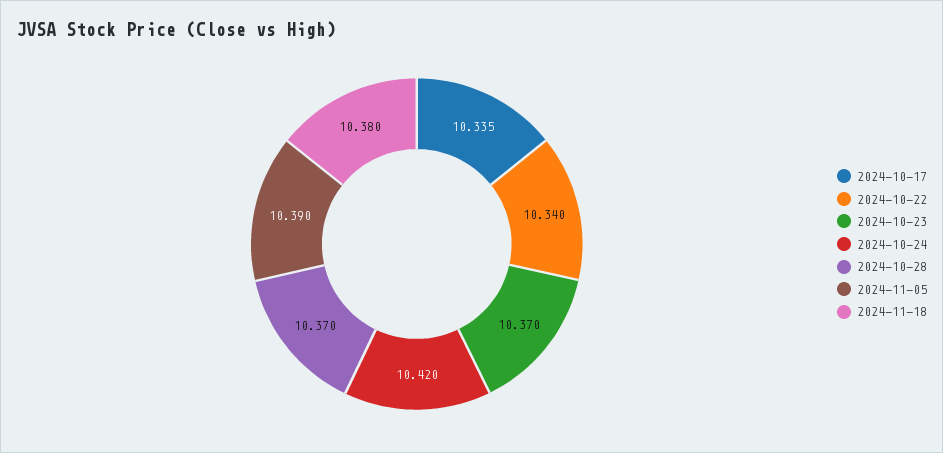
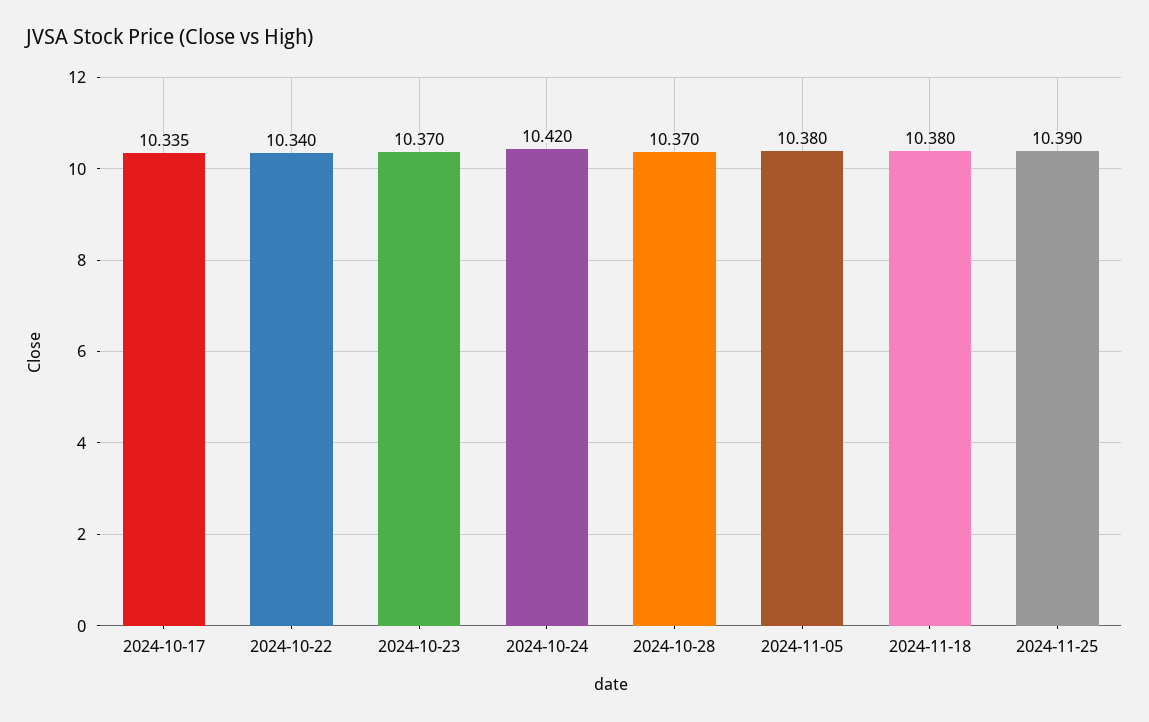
2024-11-05: 10.39 -> 10.38
2024-11-25: none -> 10.39

